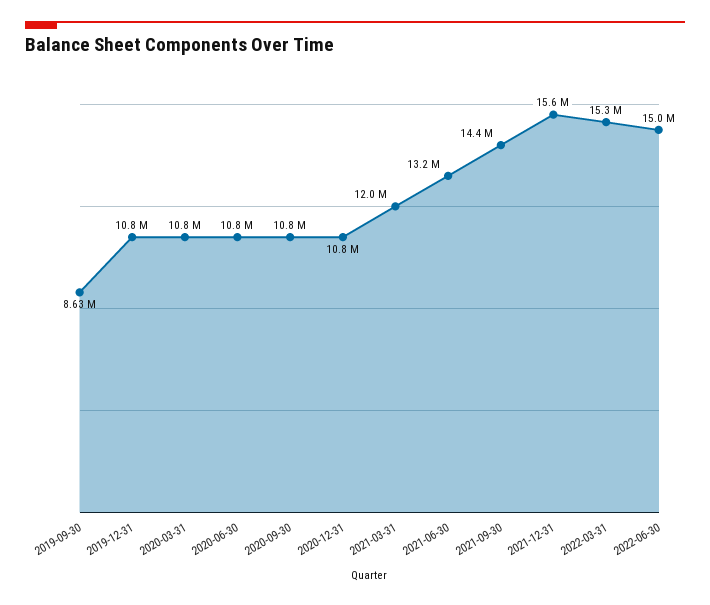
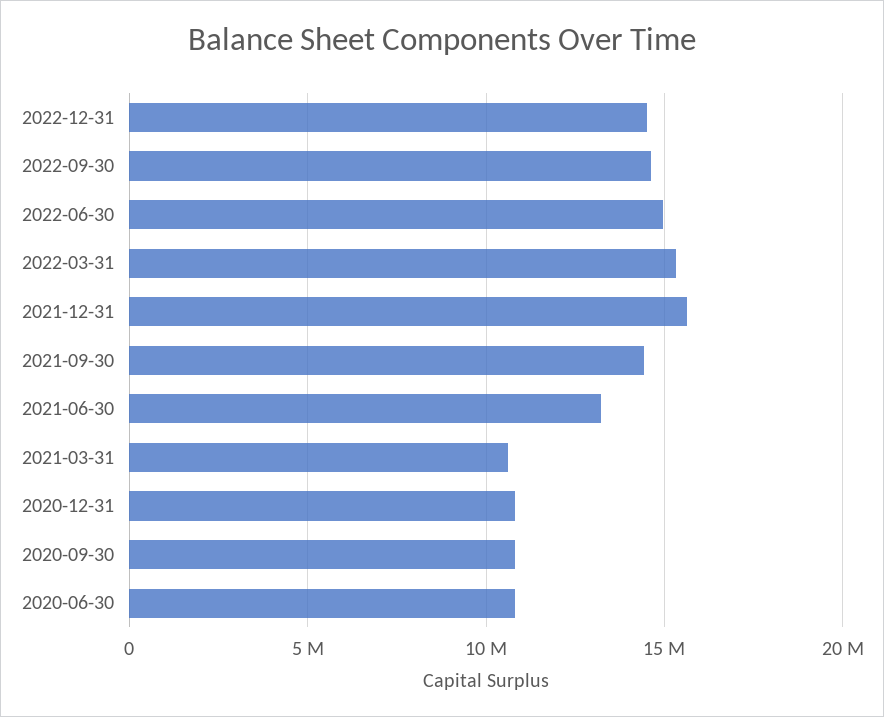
2019-09-30: 8630000 -> none
2019-12-31: 10800000 -> none
2020-03-31: 10800000 -> none
2021-03-31: 12000000 -> 10500000
2022-12-31: none -> 14500000
2022-09-30: none -> 14500000

